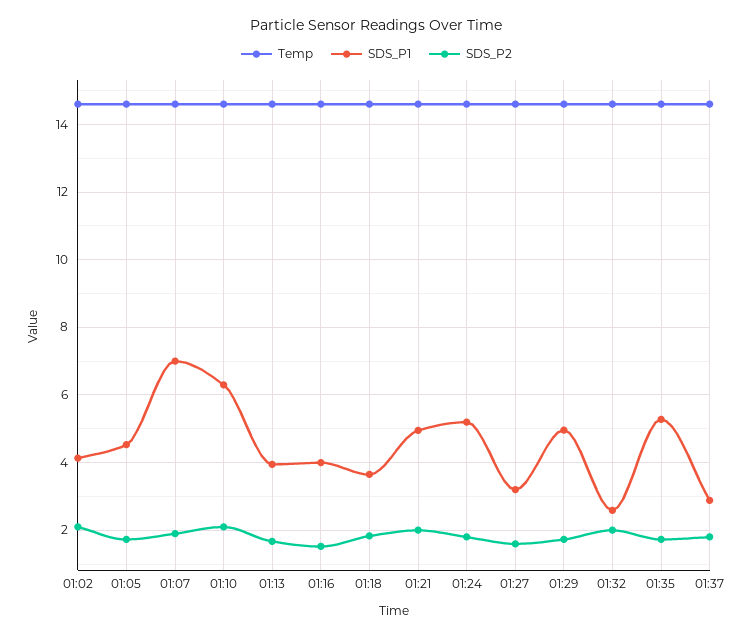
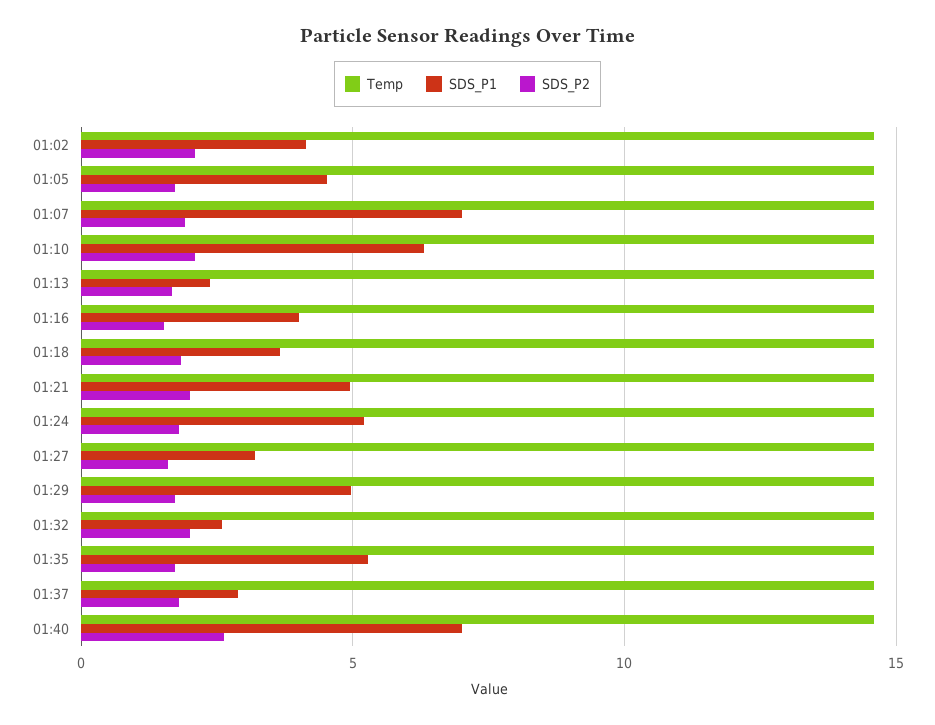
SDS_P1, 01:13: 4 -> 2.5
Temp, 01:40: none -> 14.5
SDS_P1, 01:40: none -> 7
SDS_P2, 01:40: none -> 2.5

